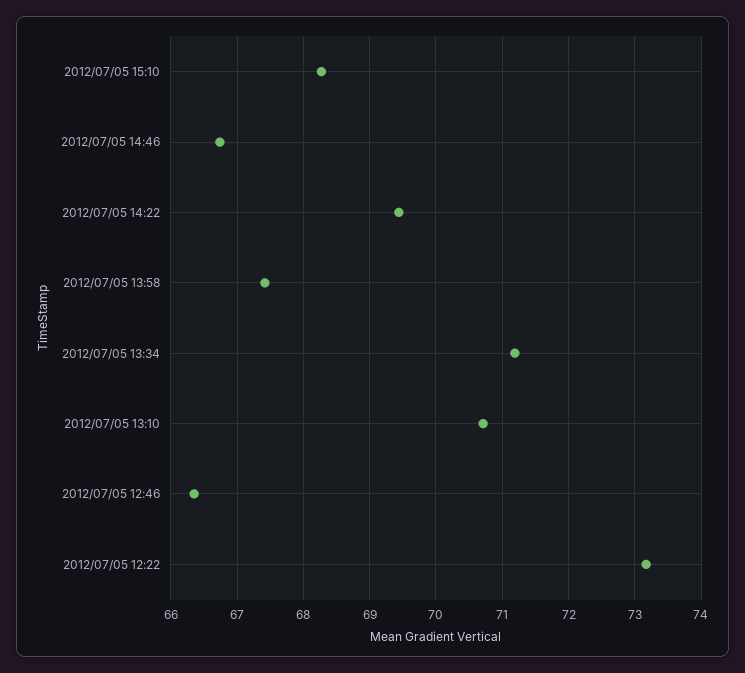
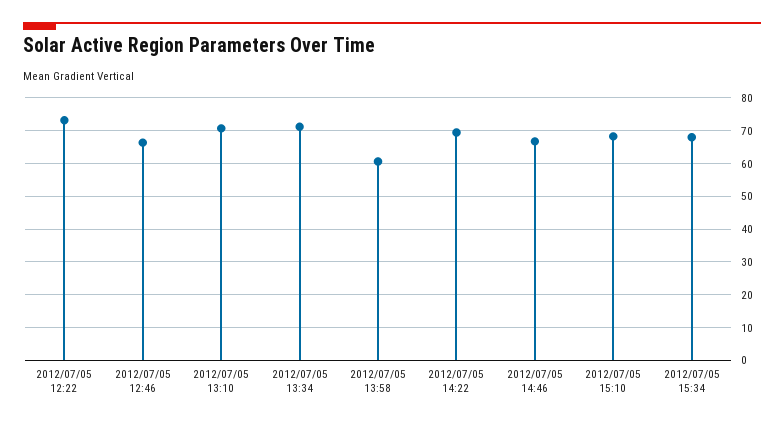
2012/07/05 13:58: 67.4 -> 60
2012/07/05 15:34: none -> 68

